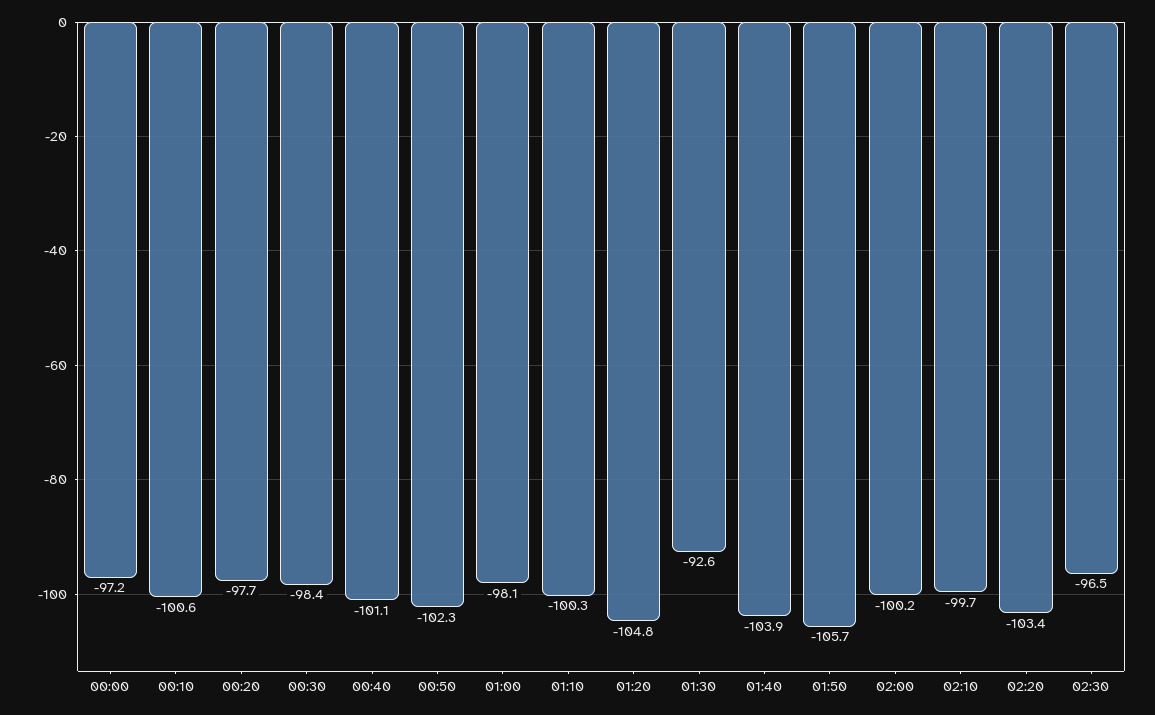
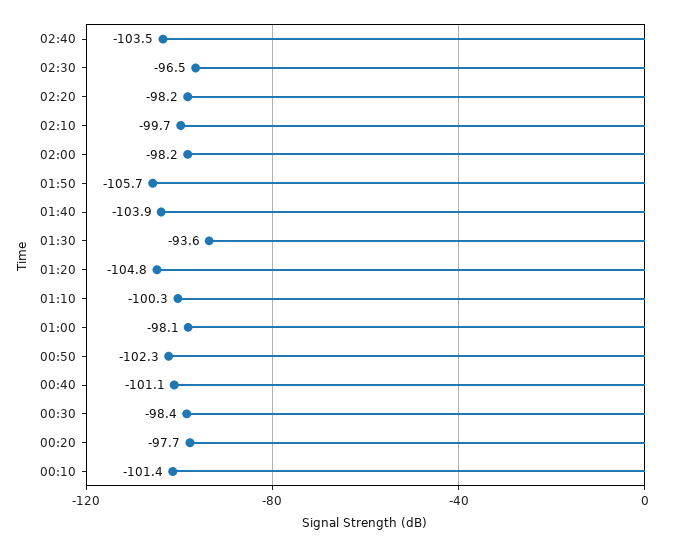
00:00: -97.2 -> none
00:10: -100.6 -> -101.4
01:30: -92.6 -> -93.6
02:00: -100.2 -> -98.2
02:20: -103.4 -> -98.2
02:40: none -> -103.5

